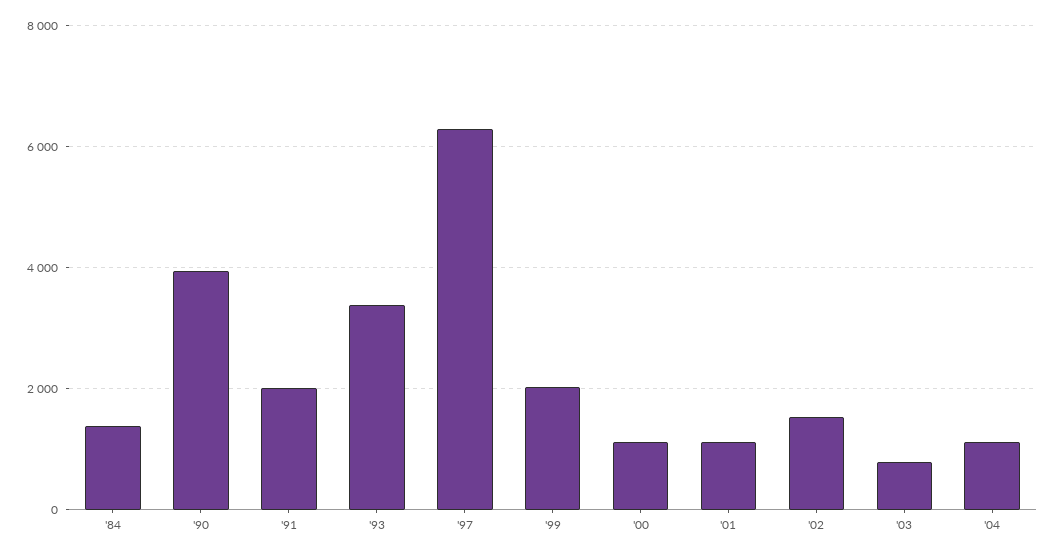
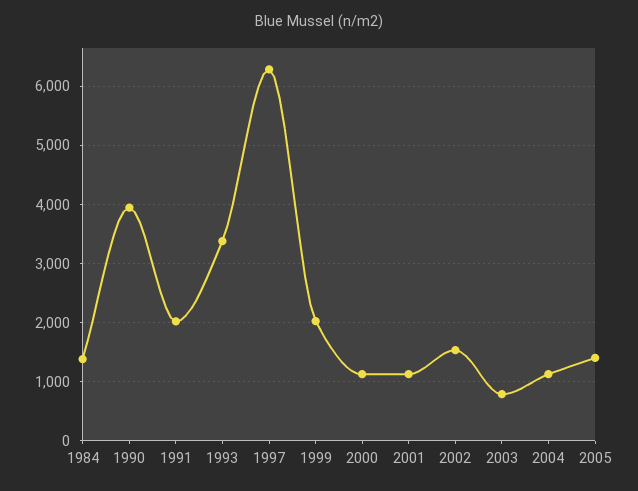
2005: none -> 1400

